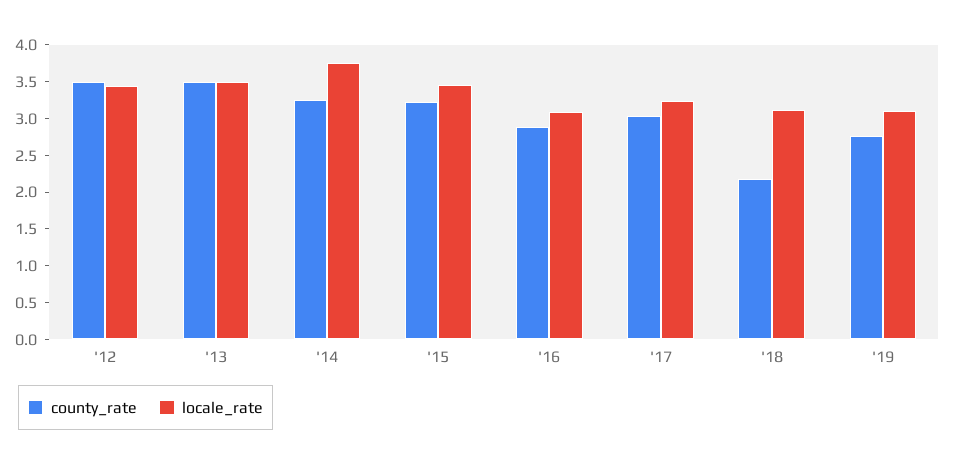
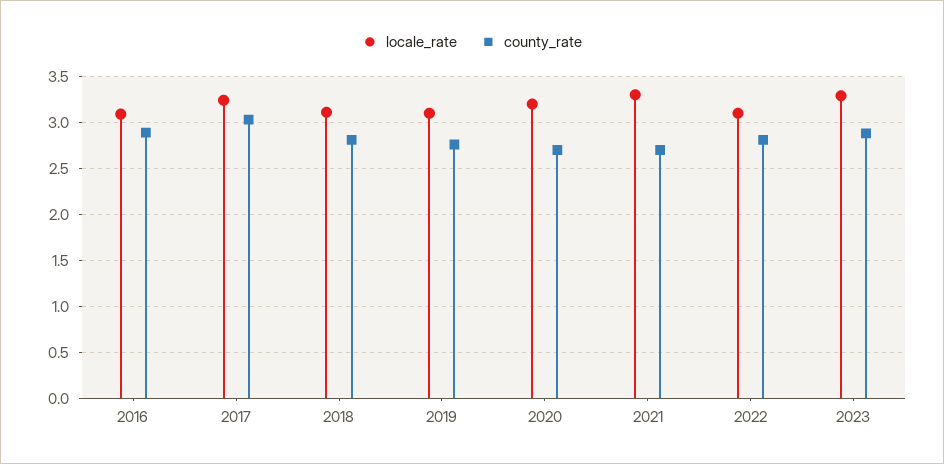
county_rate, '12: 3.5 -> none
locale_rate, '12: 3.5 -> none
county_rate, '13: 3.5 -> none
locale_rate, '13: 3.5 -> none
county_rate, '14: 3.25 -> none
locale_rate, '14: 3.75 -> none
county_rate, '15: 3.25 -> none
locale_rate, '15: 3.5 -> none
county_rate, '18: 2.25 -> 2.8
locale_rate, 2020: none -> 3.2
county_rate, 2020: none -> 2.7
locale_rate, 2021: none -> 3.3
county_rate, 2021: none -> 2.7
locale_rate, 2022: none -> 3.1
county_rate, 2022: none -> 2.8
locale_rate, 2023: none -> 3.3
county_rate, 2023: none -> 2.9

